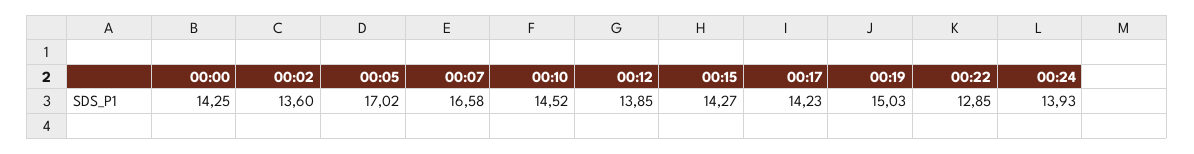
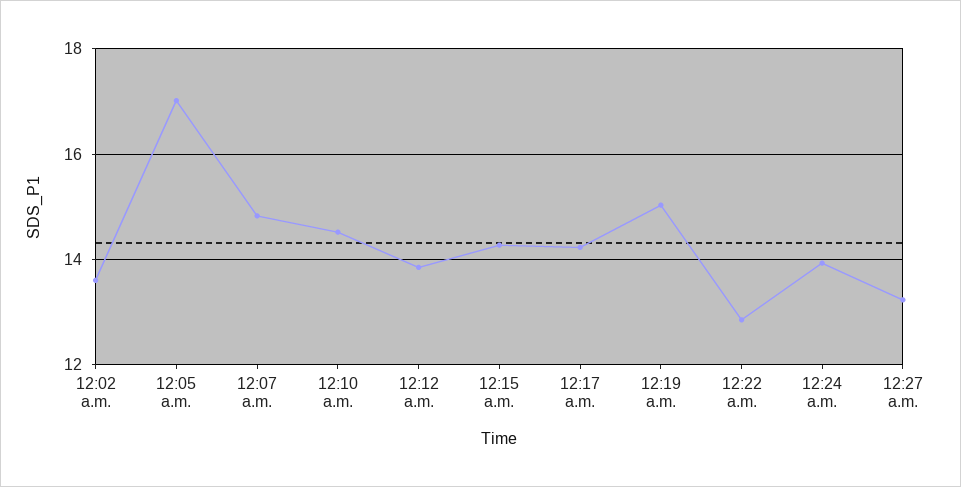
00:00: 14.25 -> none
00:07: 16.58 -> 14.8
12:27 a.m.: none -> 13.2

